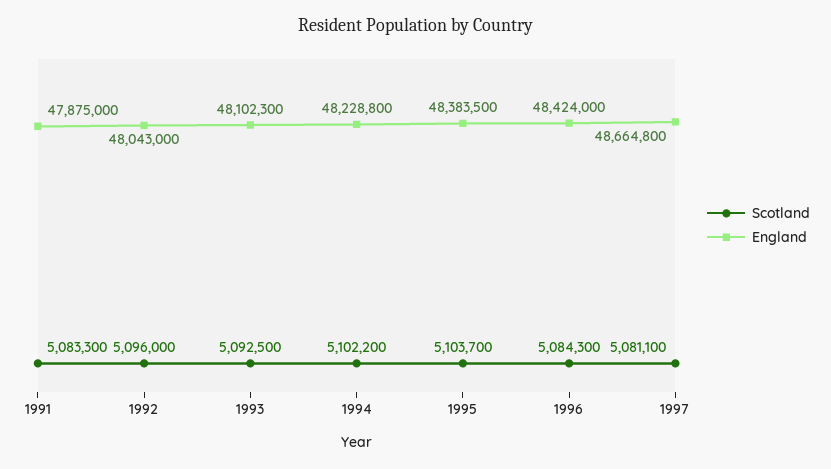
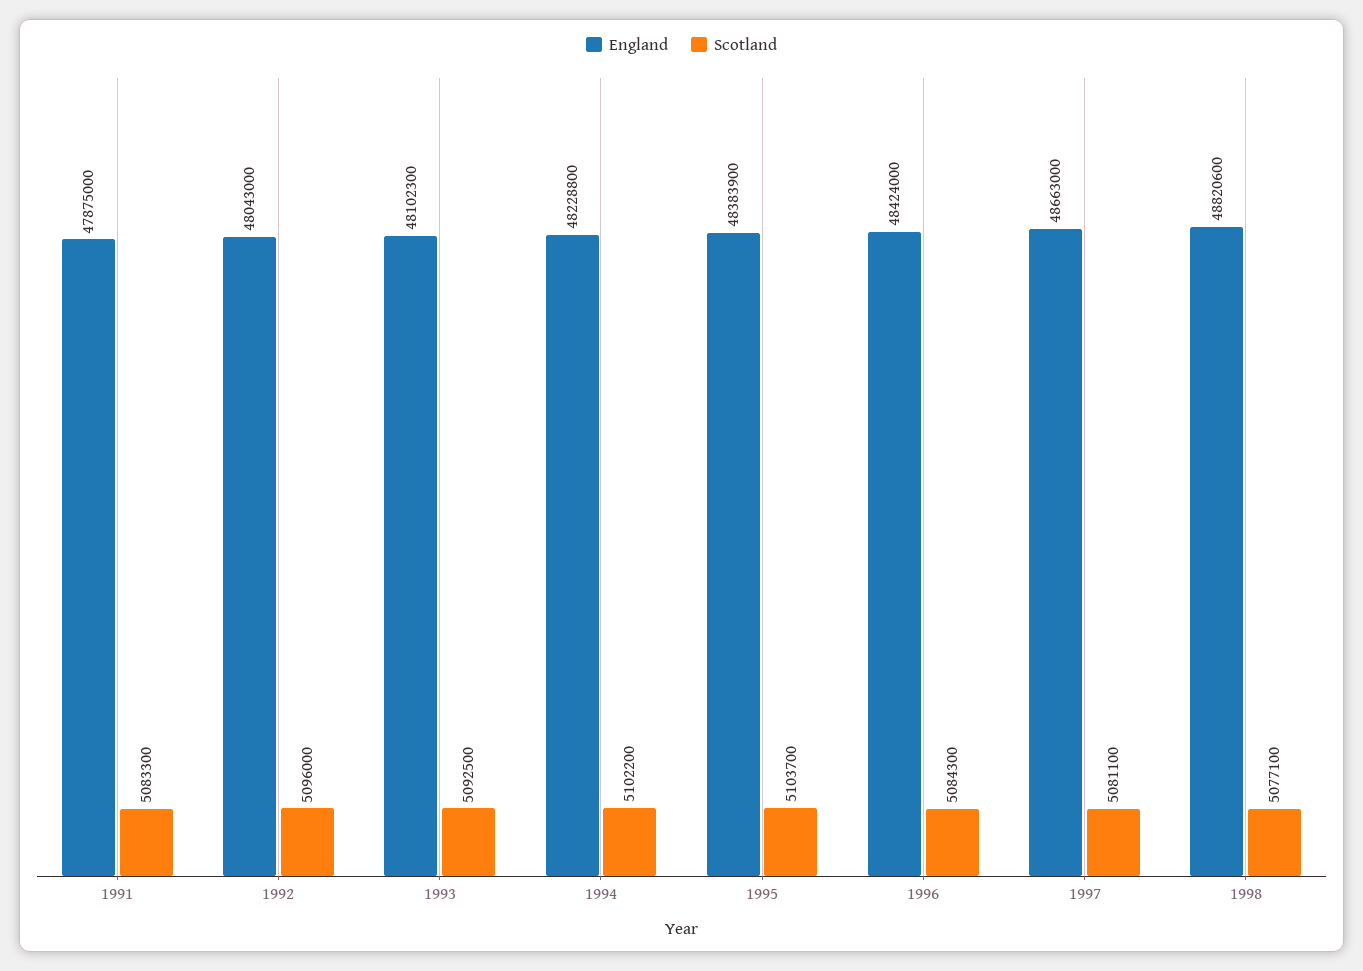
England, 1995: 48383500 -> 48383900
England, 1997: 48664800 -> 48663000
England, 1998: none -> 48820600
Scotland, 1998: none -> 5077100

